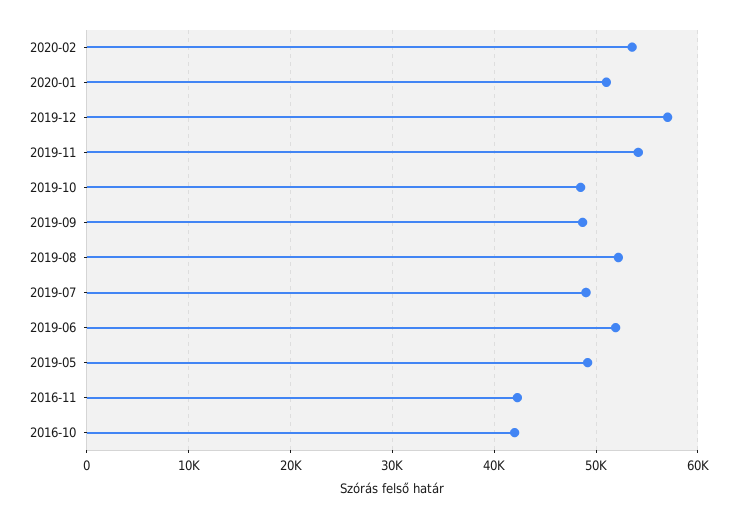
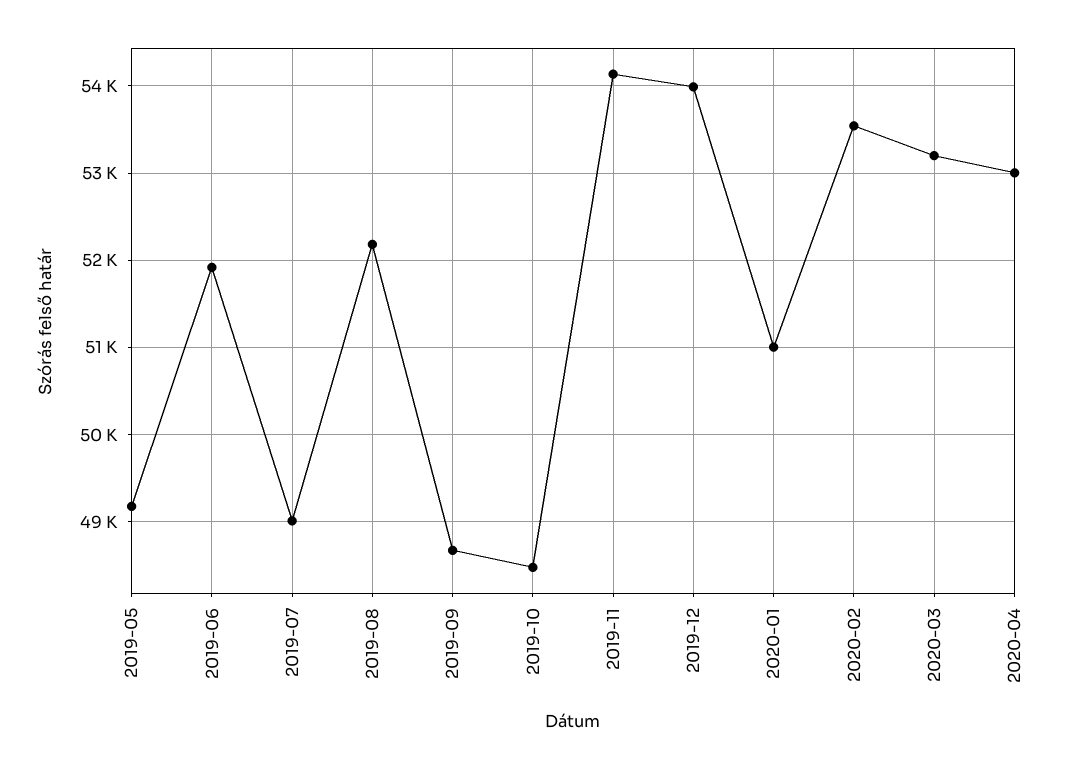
2019-12: 57000 -> 54000
2016-11: 42000 -> none
2016-10: 42000 -> none
2020-03: none -> 53200
2020-04: none -> 53000

